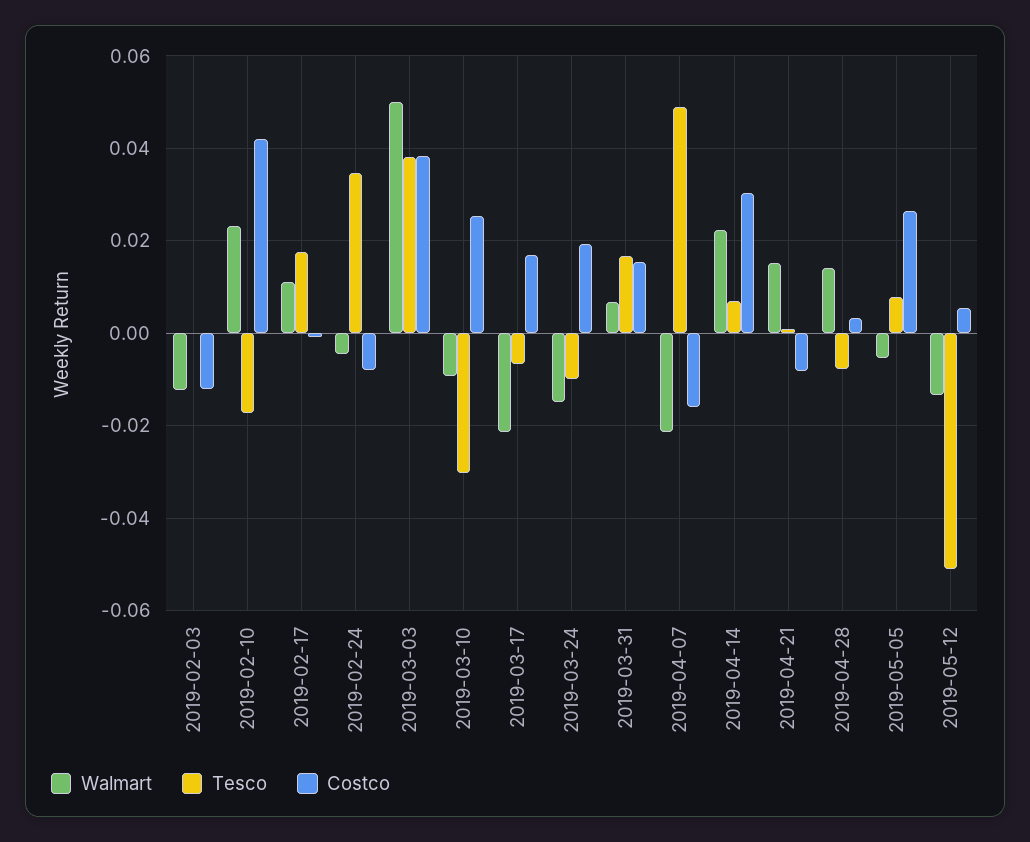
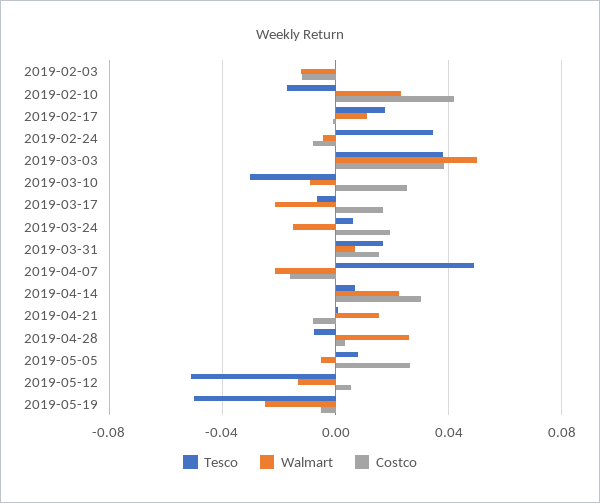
Tesco, 2019-03-24: -0.01 -> 0.005
Walmart, 2019-04-28: 0.014 -> 0.025
Tesco, 2019-05-19: none -> -0.05
Walmart, 2019-05-19: none -> -0.025
Costco, 2019-05-19: none -> -0.005

